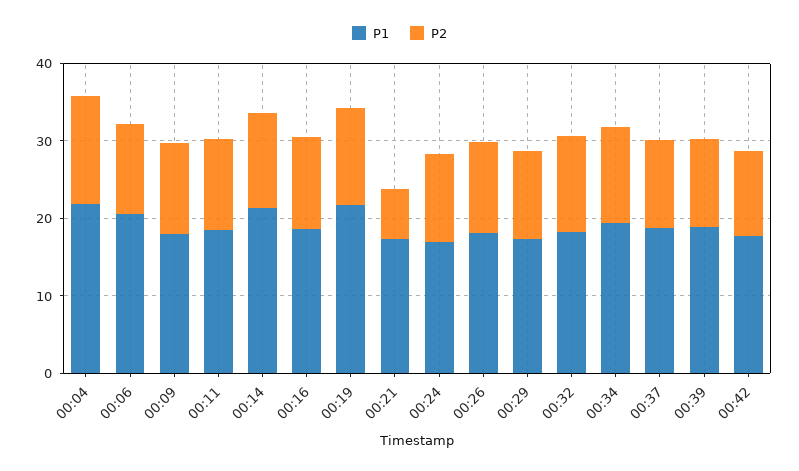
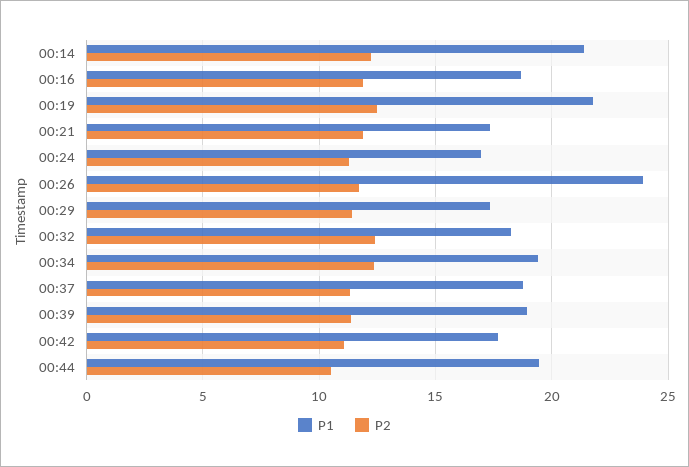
P1, 00:04: 22 -> none
P2, 00:04: 14 -> none
P1, 00:06: 20 -> none
P2, 00:06: 12 -> none
P1, 00:09: 18 -> none
P2, 00:09: 12 -> none
P1, 00:11: 18 -> none
P2, 00:11: 12 -> none
P2, 00:21: 6 -> 12
P1, 00:26: 18 -> 24
P1, 00:44: none -> 19.5
P2, 00:44: none -> 10.5

